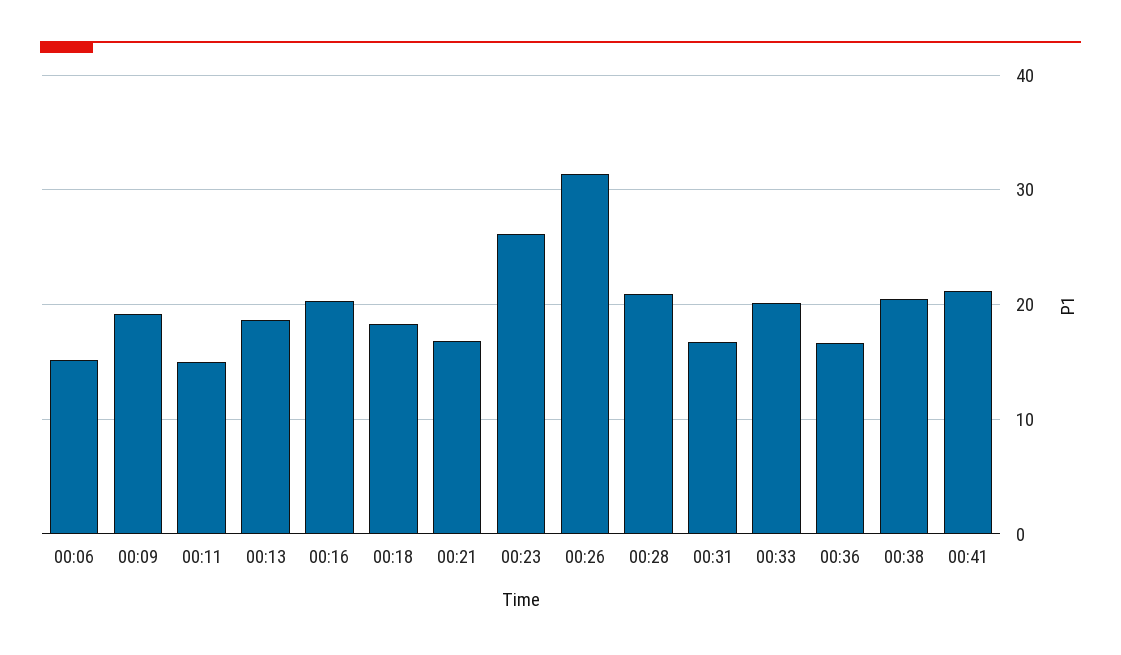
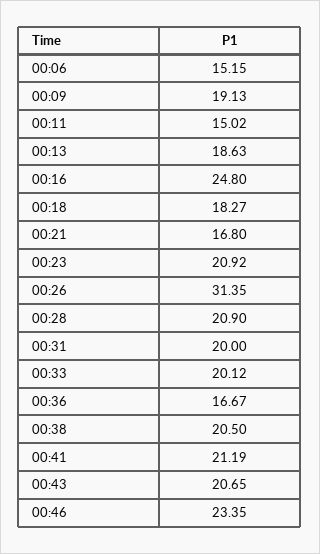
00:16: 20 -> 24.8
00:23: 26 -> 20.92
00:31: 17 -> 20
00:43: none -> 20.65
00:46: none -> 23.35

